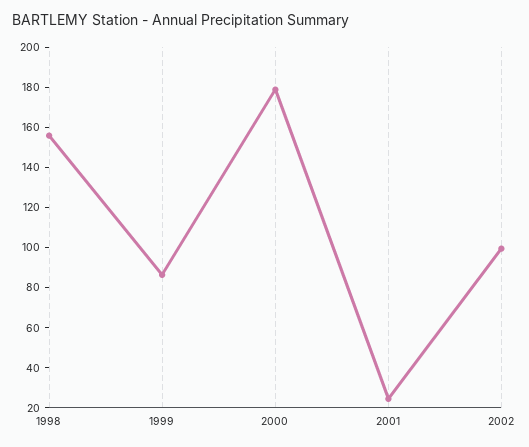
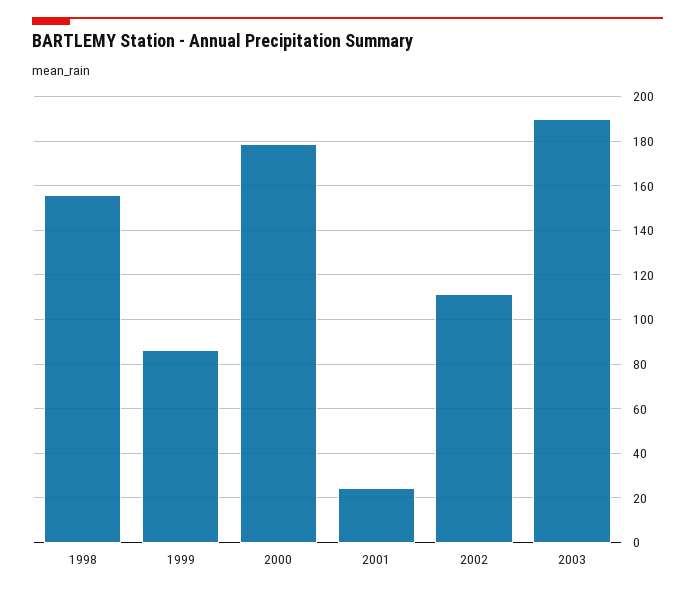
2002: 100 -> 110
2003: none -> 190

